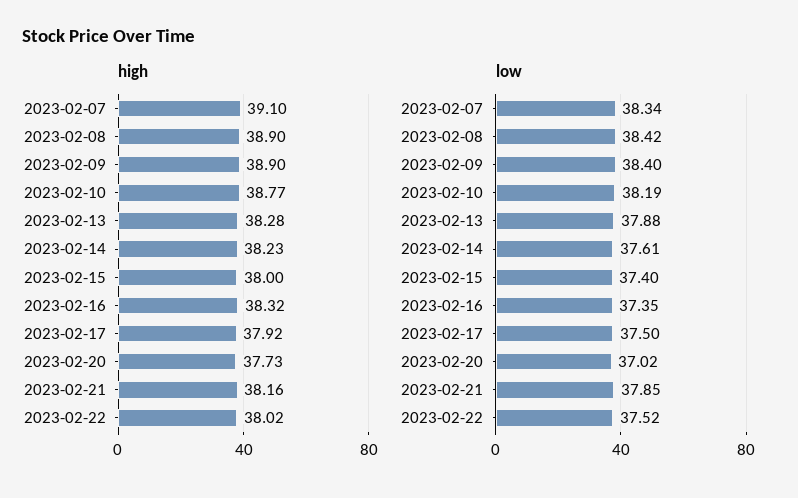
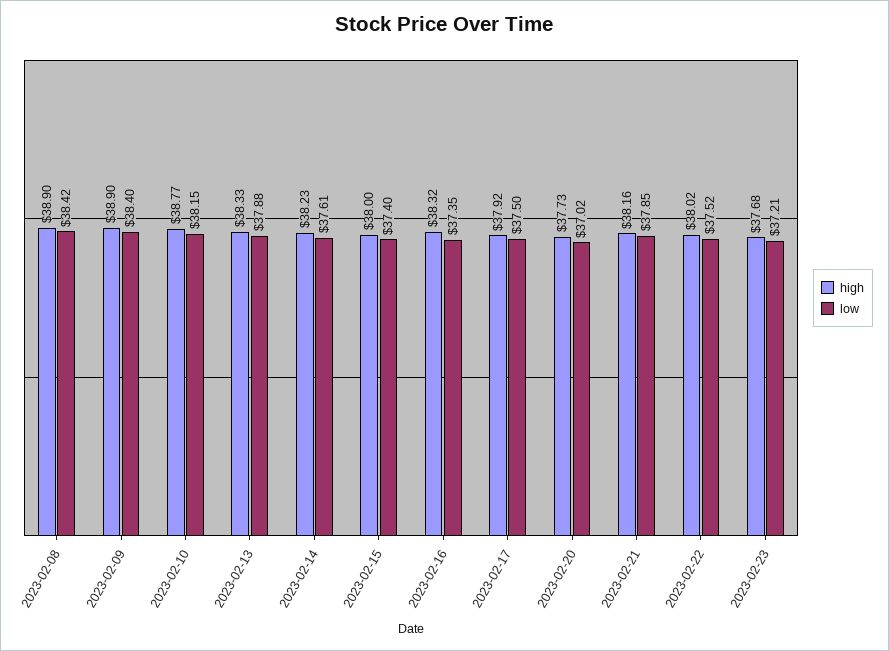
high, 2023-02-07: 39.1 -> none
high, 2023-02-13: 38.28 -> 38.33
low, 2023-02-07: 38.34 -> none
low, 2023-02-10: 38.19 -> 38.15
high, 2023-02-23: none -> 37.68
low, 2023-02-23: none -> 37.21

